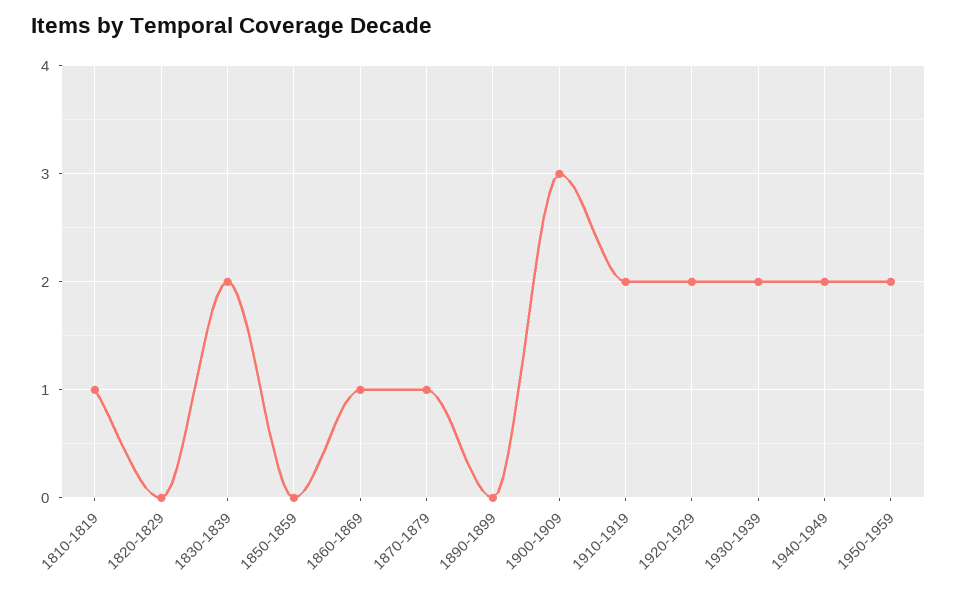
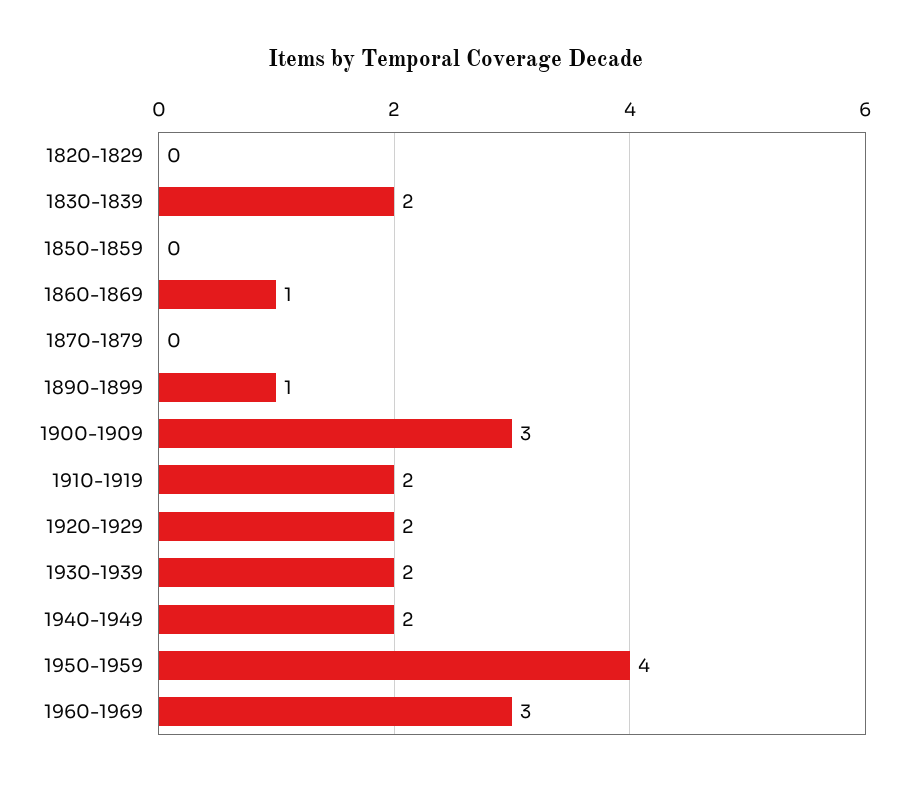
1810-1819: 1 -> none
1870-1879: 1 -> 0
1890-1899: 0 -> 1
1950-1959: 2 -> 4
1960-1969: none -> 3

